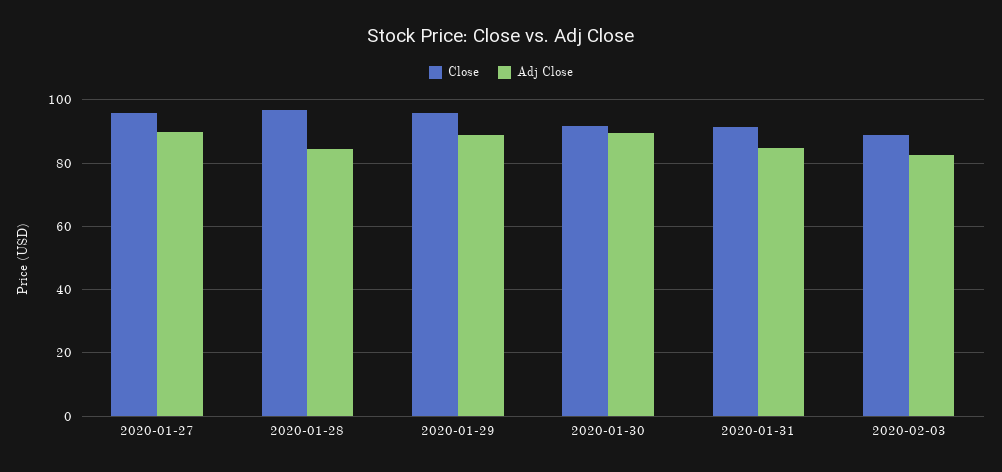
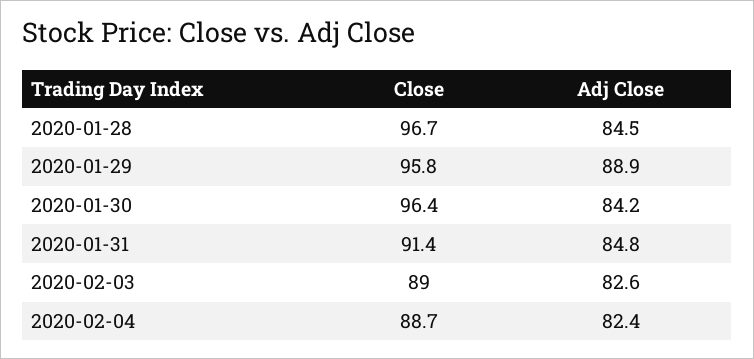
Close, 2020-01-27: 96 -> none
Adj Close, 2020-01-27: 90 -> none
Close, 2020-01-30: 92 -> 96.4
Adj Close, 2020-01-30: 90 -> 84.2
Close, 2020-02-04: none -> 88.7
Adj Close, 2020-02-04: none -> 82.4

